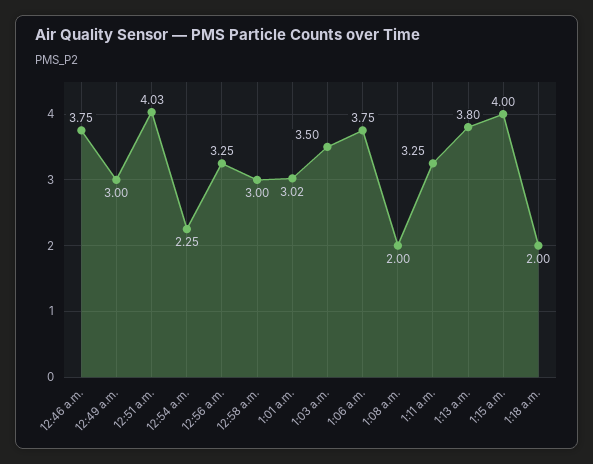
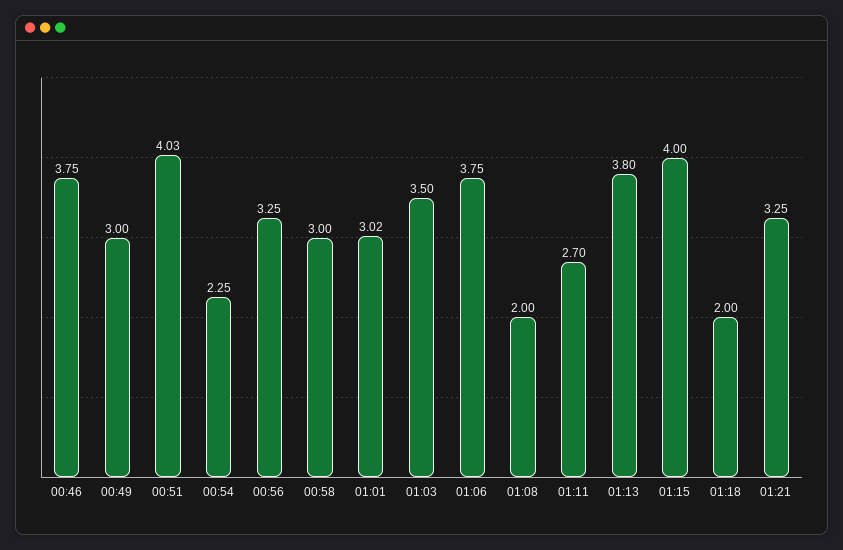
1:11 a.m.: 3.25 -> 2.7
01:21: none -> 3.25

